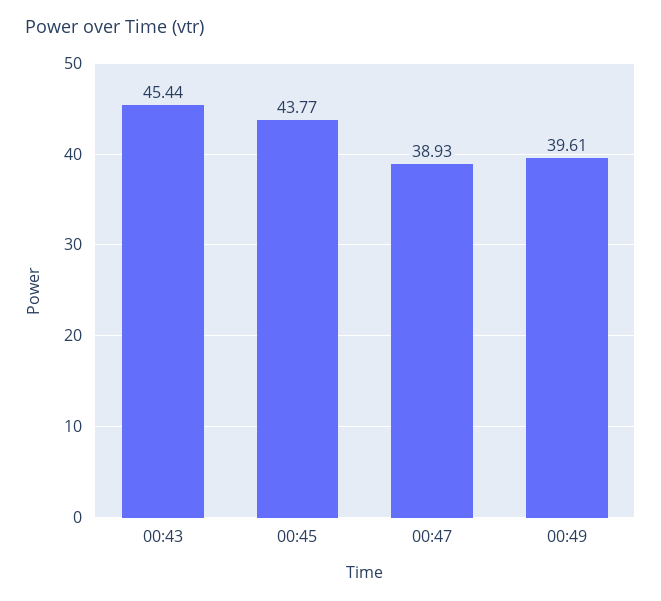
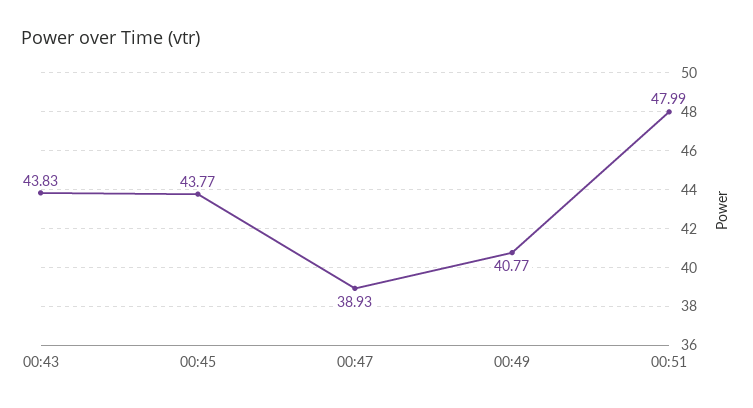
00:43: 45.44 -> 43.83
00:49: 39.61 -> 40.77
00:51: none -> 47.99

